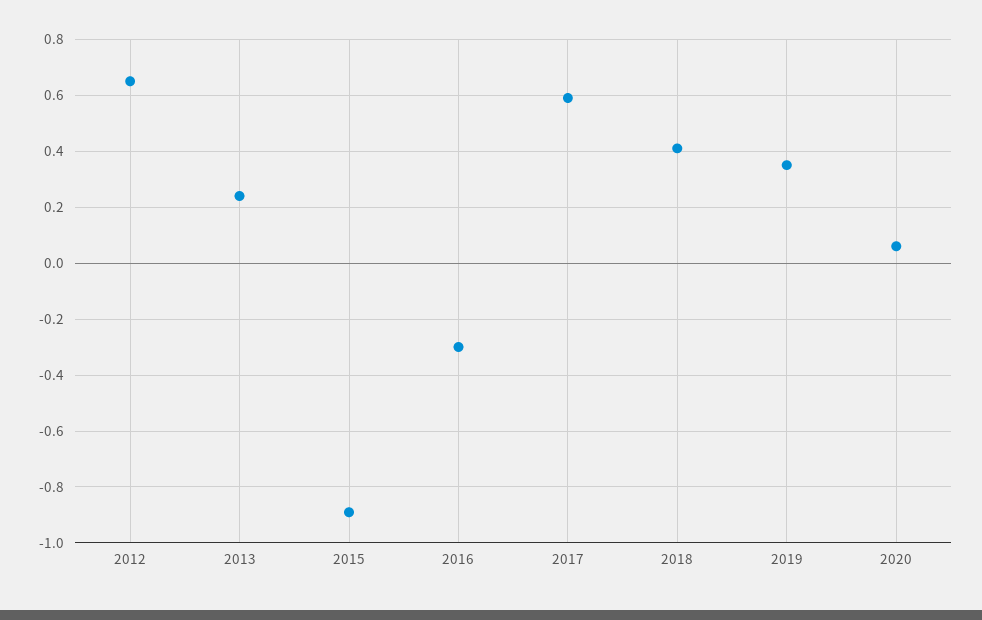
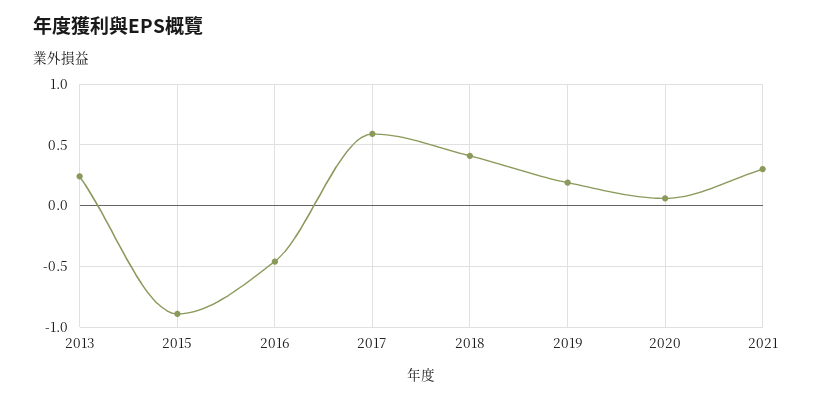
2012: 0.65 -> none
2016: -0.3 -> -0.45
2019: 0.35 -> 0.2
2021: none -> 0.3

